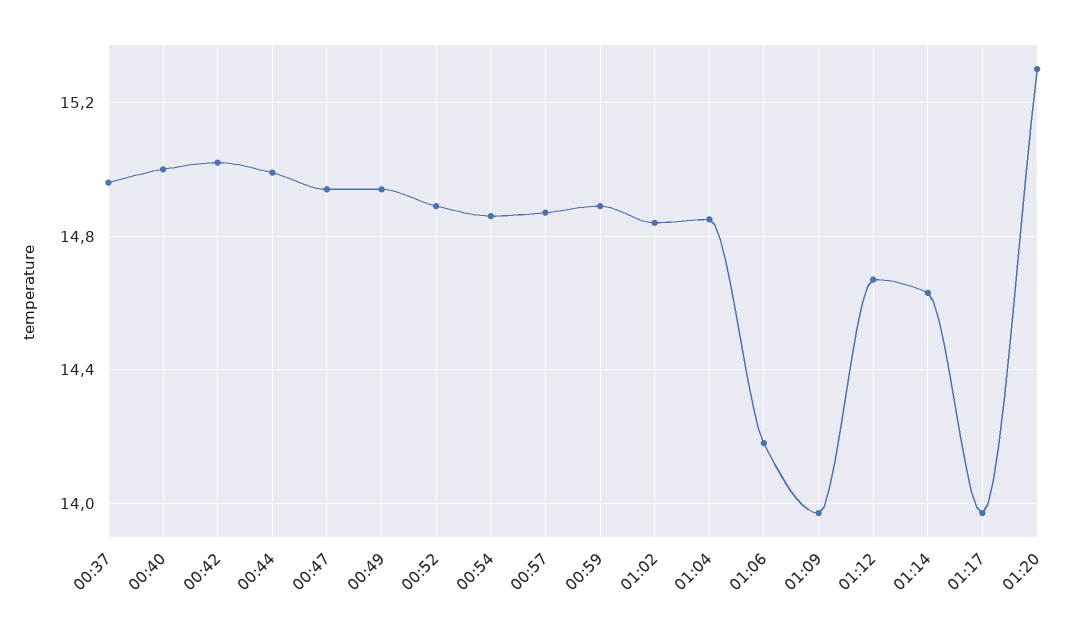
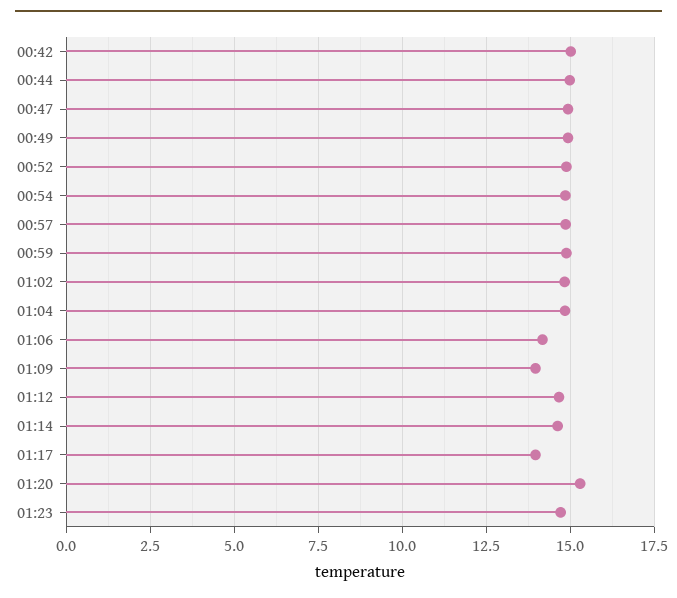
00:37: 14.95 -> none
00:40: 15 -> none
01:23: none -> 14.75

